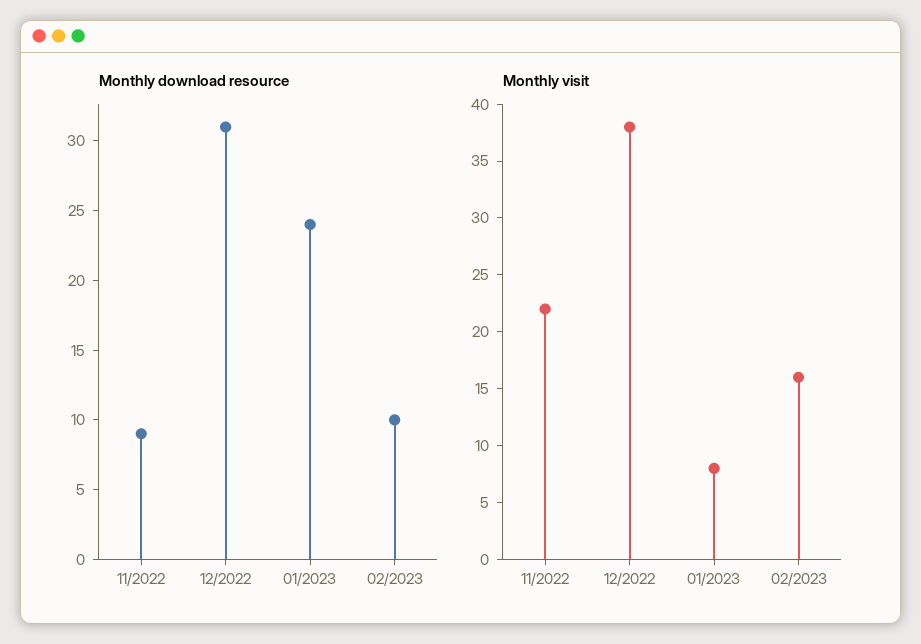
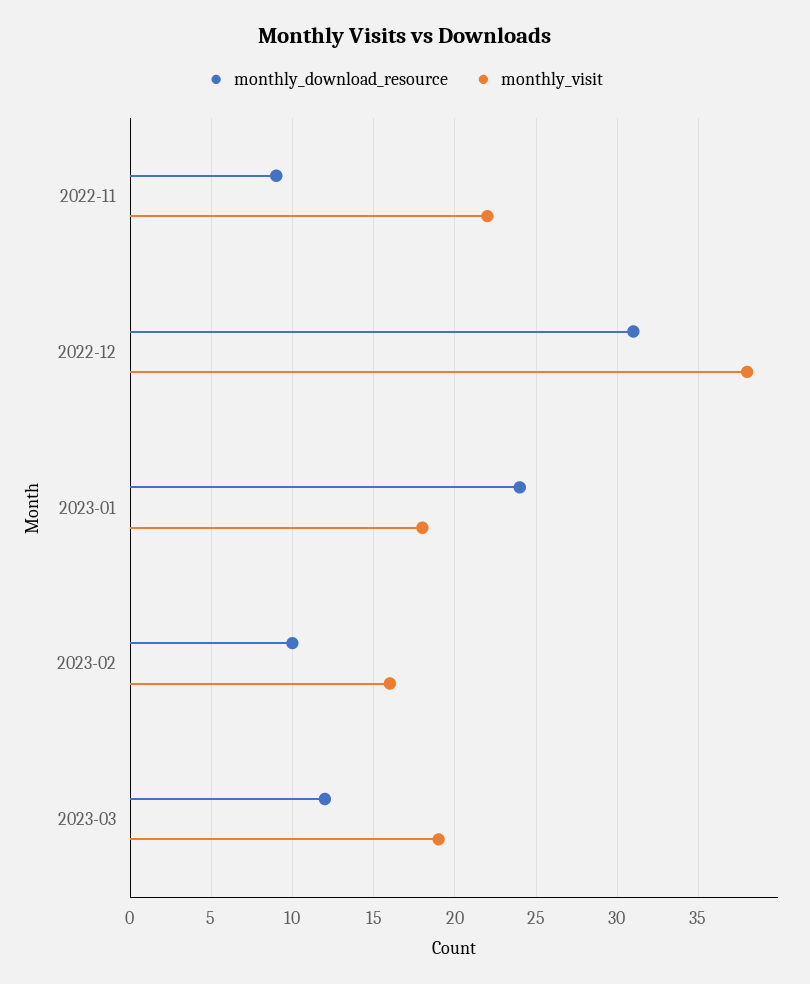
Monthly visit, 01/2023: 8 -> 18
Monthly download resource, 2023-03: none -> 12
Monthly visit, 2023-03: none -> 19

